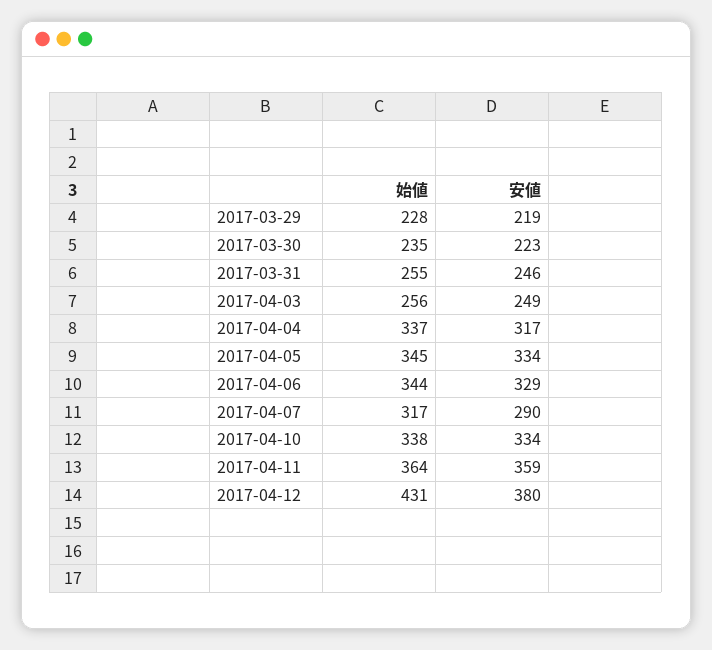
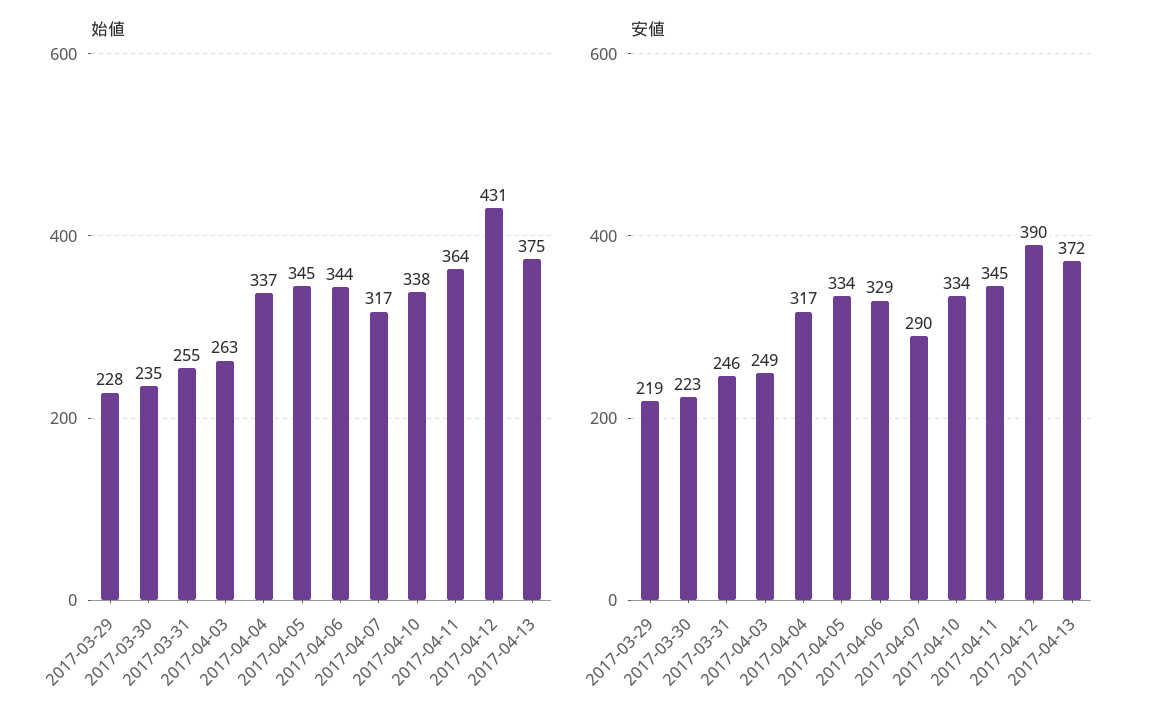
始値, 2017-04-03: 256 -> 263
安値, 2017-04-11: 359 -> 345
安値, 2017-04-12: 380 -> 390
始値, 2017-04-13: none -> 375
安値, 2017-04-13: none -> 372

